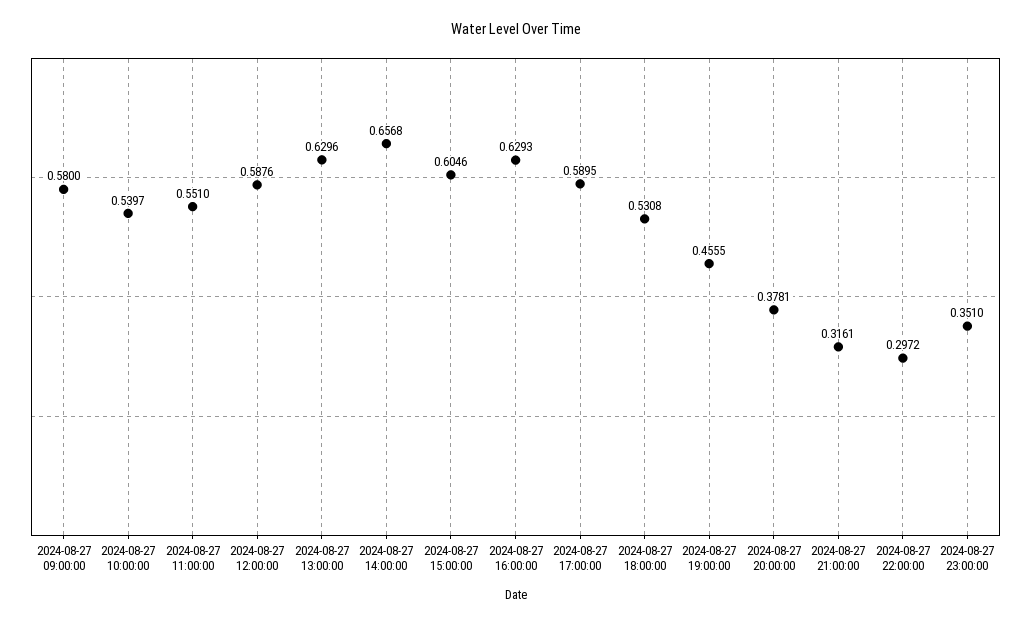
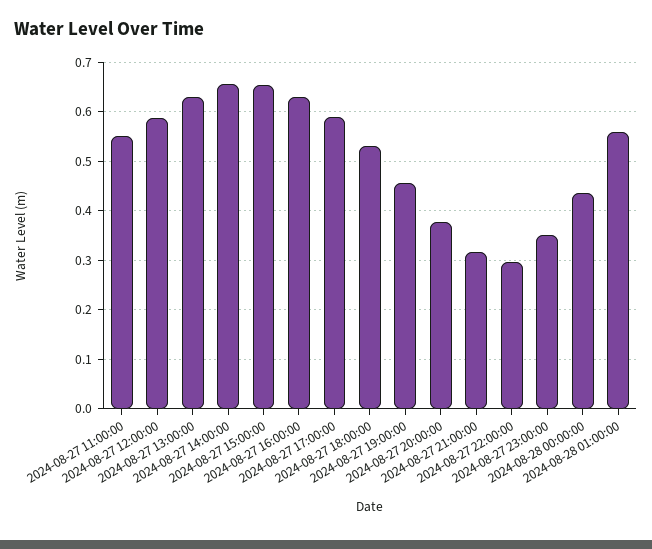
2024-08-27 09:00:00: 0.58 -> none
2024-08-27 10:00:00: 0.5397 -> none
2024-08-27 15:00:00: 0.6046 -> 0.66
2024-08-28 00:00:00: none -> 0.44
2024-08-28 01:00:00: none -> 0.56

